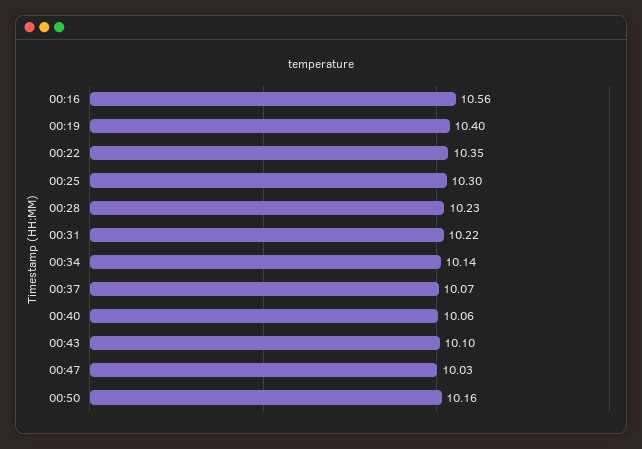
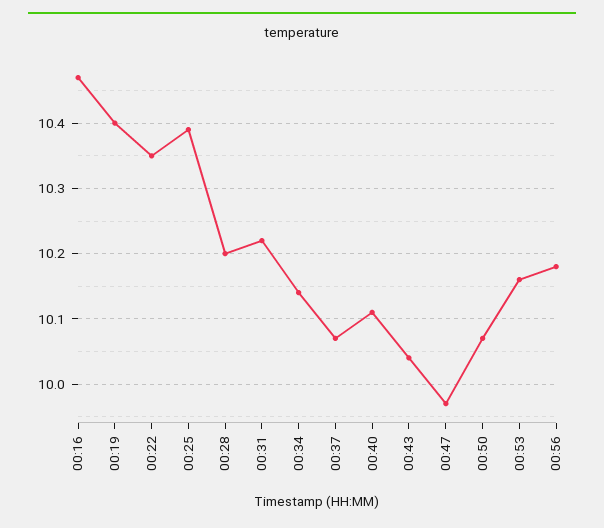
00:16: 10.56 -> 10.47
00:25: 10.3 -> 10.39
00:28: 10.23 -> 10.2
00:40: 10.06 -> 10.11
00:43: 10.1 -> 10.04
00:47: 10.03 -> 9.97
00:50: 10.16 -> 10.07
00:53: none -> 10.16
00:56: none -> 10.18

